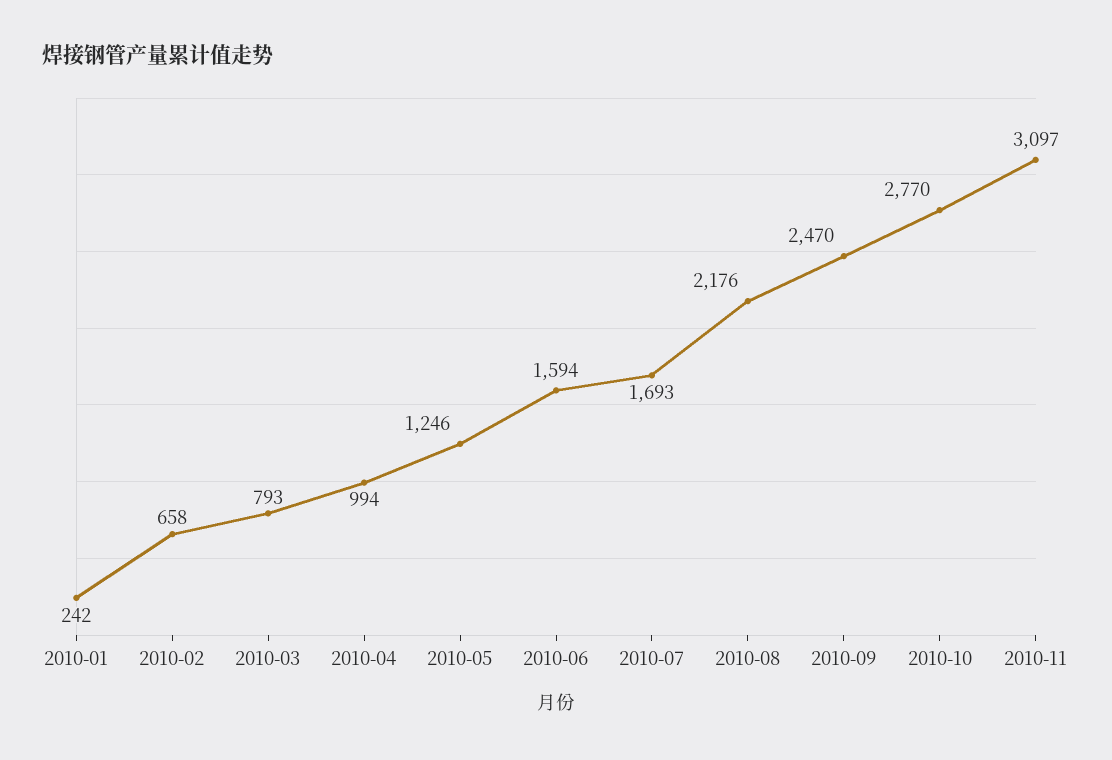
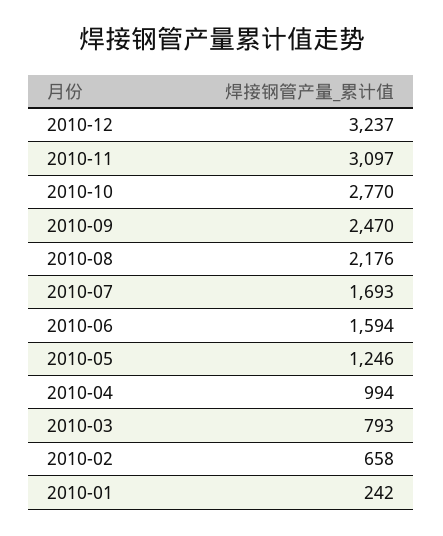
2010-12: none -> 3237

